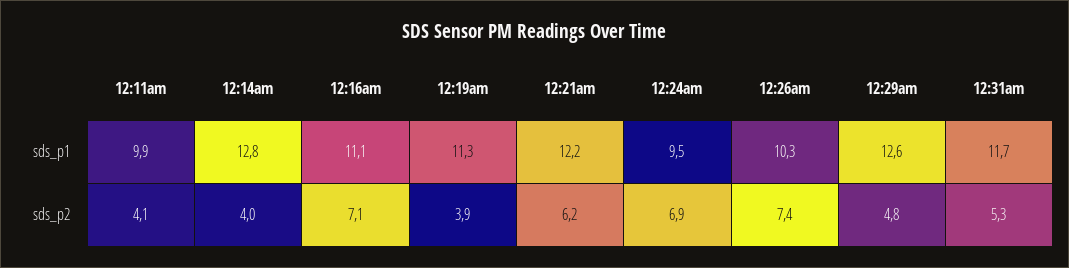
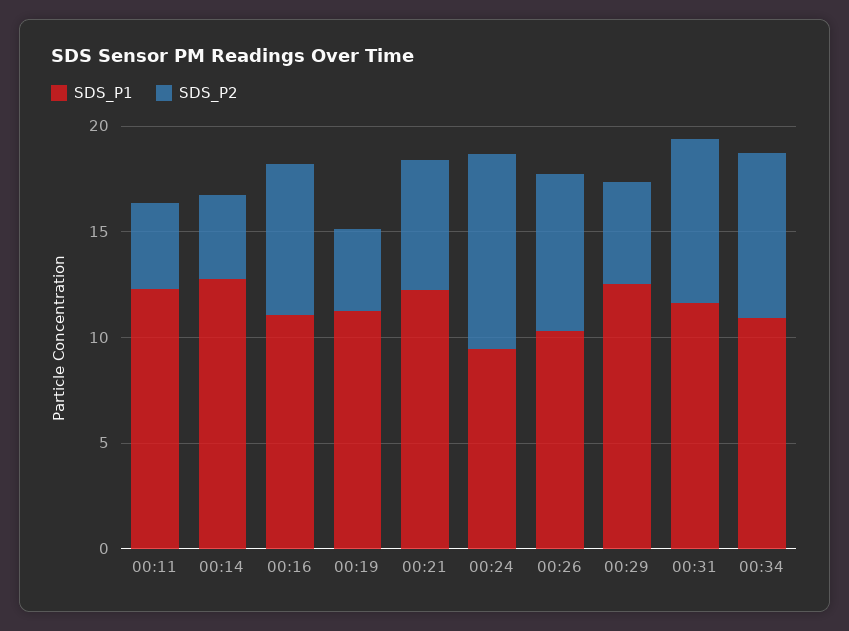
sds_p1, 12:11am: 9.9 -> 12
sds_p2, 12:24am: 6.9 -> 9
sds_p2, 12:31am: 5.3 -> 8
sds_p1, 00:34: none -> 11
sds_p2, 00:34: none -> 8

